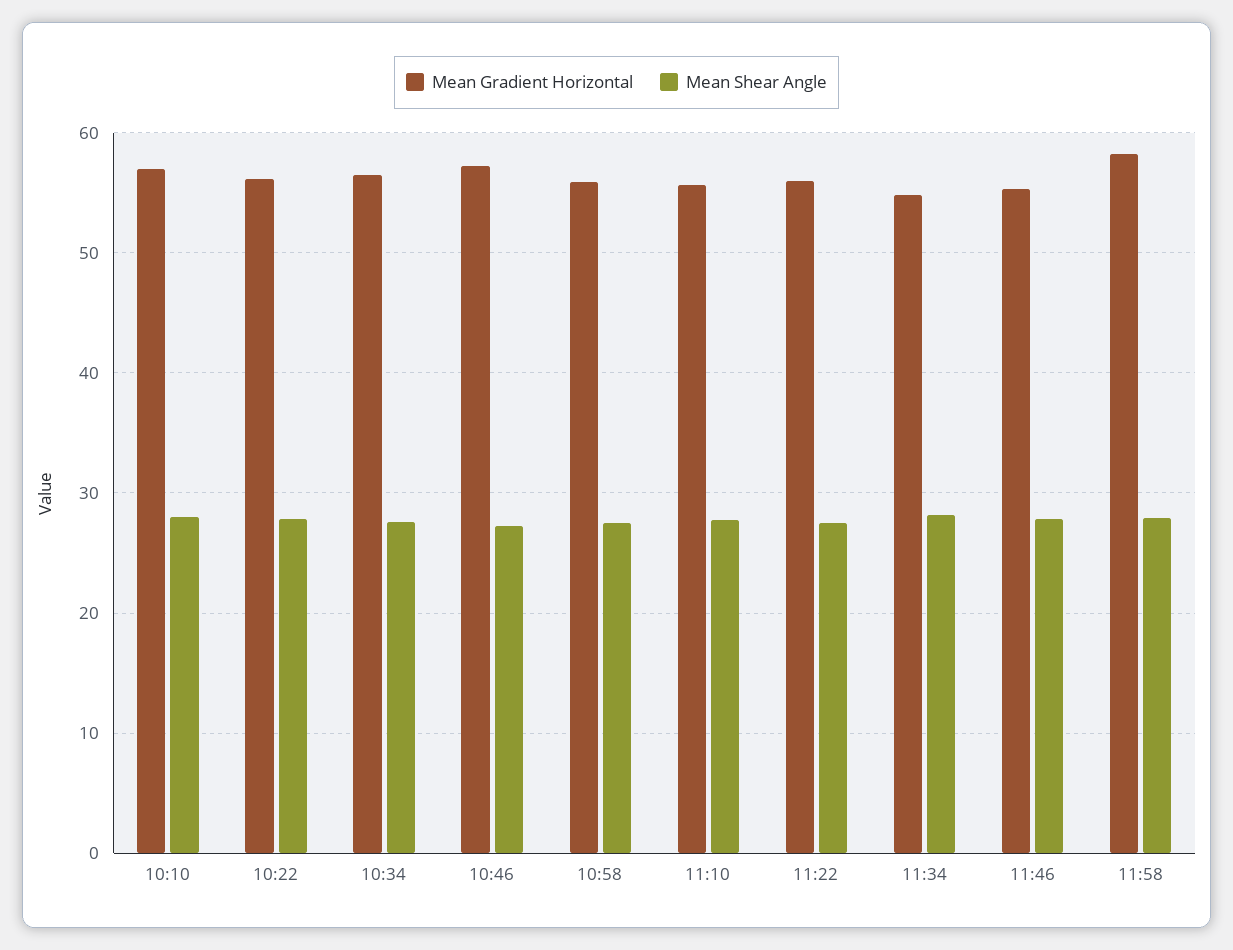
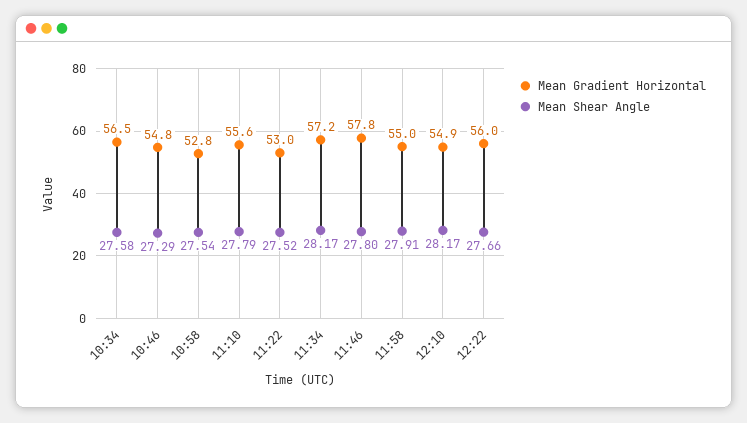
Mean Gradient Horizontal, 10:10: 57 -> none
Mean Shear Angle, 10:10: 28 -> none
Mean Gradient Horizontal, 10:22: 56 -> none
Mean Shear Angle, 10:22: 28 -> none
Mean Gradient Horizontal, 10:46: 57 -> 54.8
Mean Gradient Horizontal, 10:58: 56 -> 52.8
Mean Gradient Horizontal, 11:22: 56 -> 53
Mean Gradient Horizontal, 11:34: 55 -> 57.2
Mean Gradient Horizontal, 11:46: 55 -> 57.8
Mean Gradient Horizontal, 11:58: 58 -> 55
Mean Gradient Horizontal, 12:10: none -> 54.9
Mean Shear Angle, 12:10: none -> 28.17
Mean Gradient Horizontal, 12:22: none -> 56
Mean Shear Angle, 12:22: none -> 27.66

